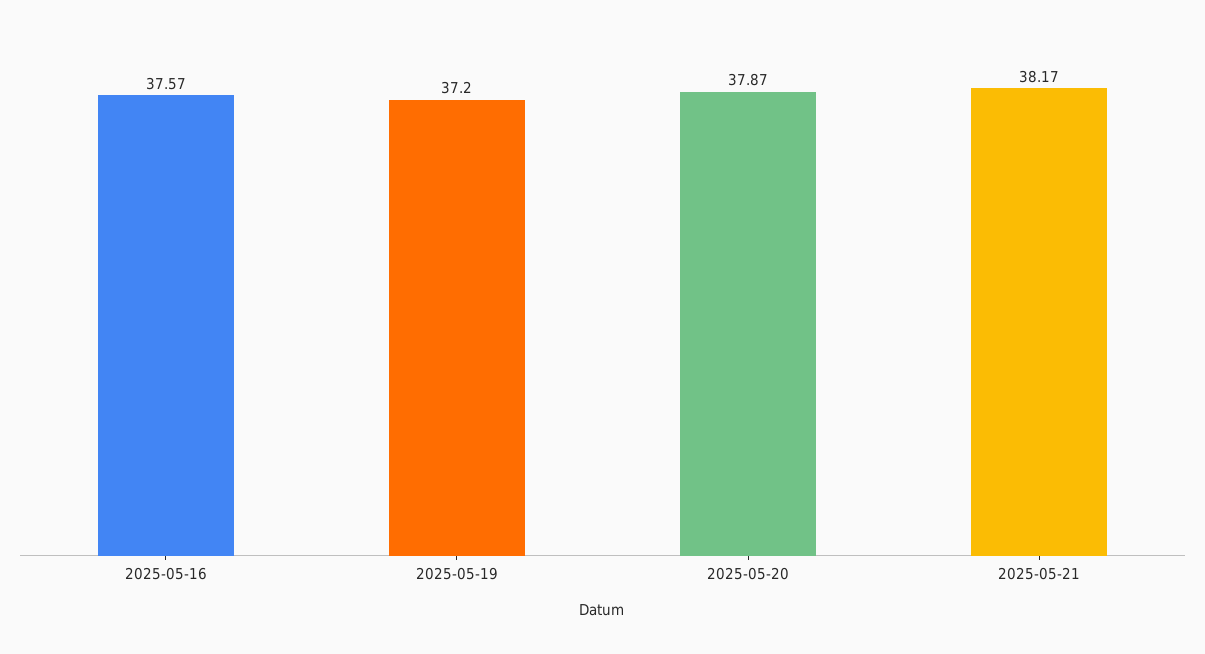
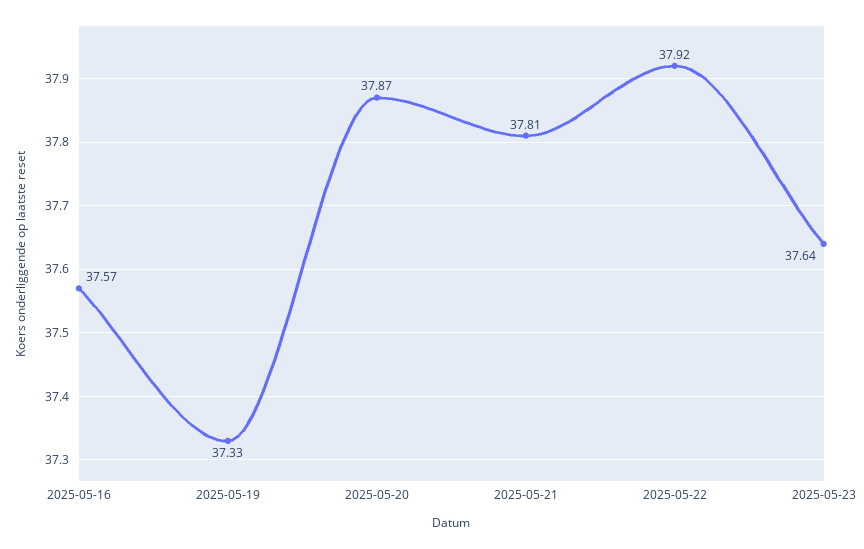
2025-05-19: 37.2 -> 37.33
2025-05-21: 38.17 -> 37.81
2025-05-22: none -> 37.92
2025-05-23: none -> 37.64

